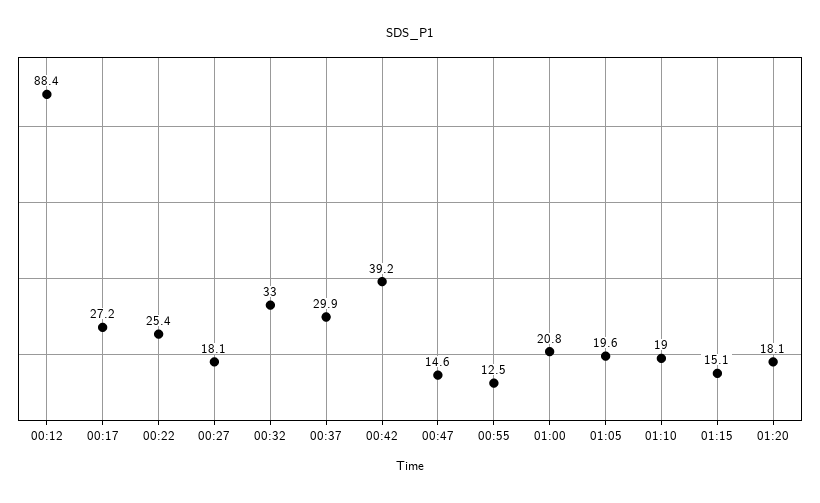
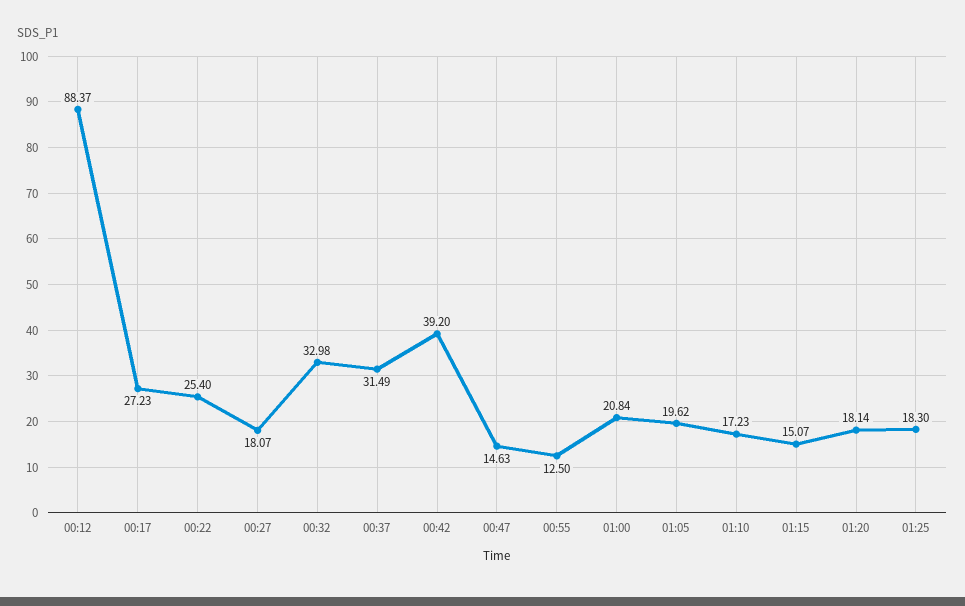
00:37: 29.9 -> 31.49
01:10: 19 -> 17.23
01:25: none -> 18.3

